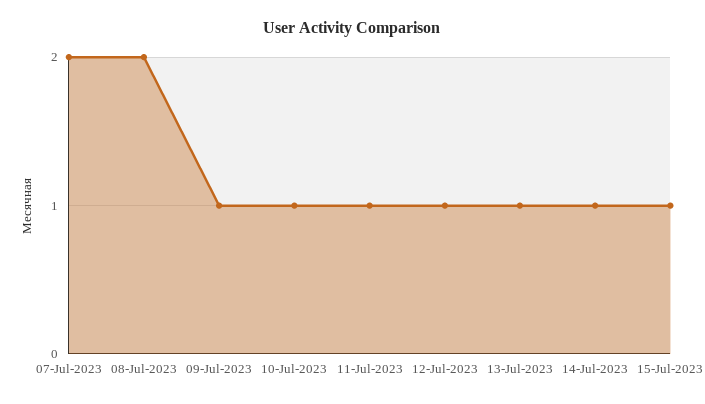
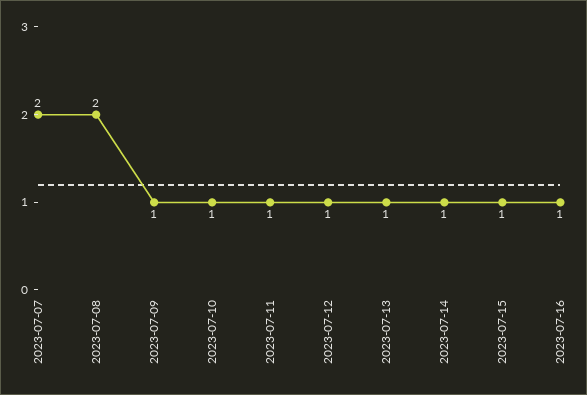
2023-07-16: none -> 1

